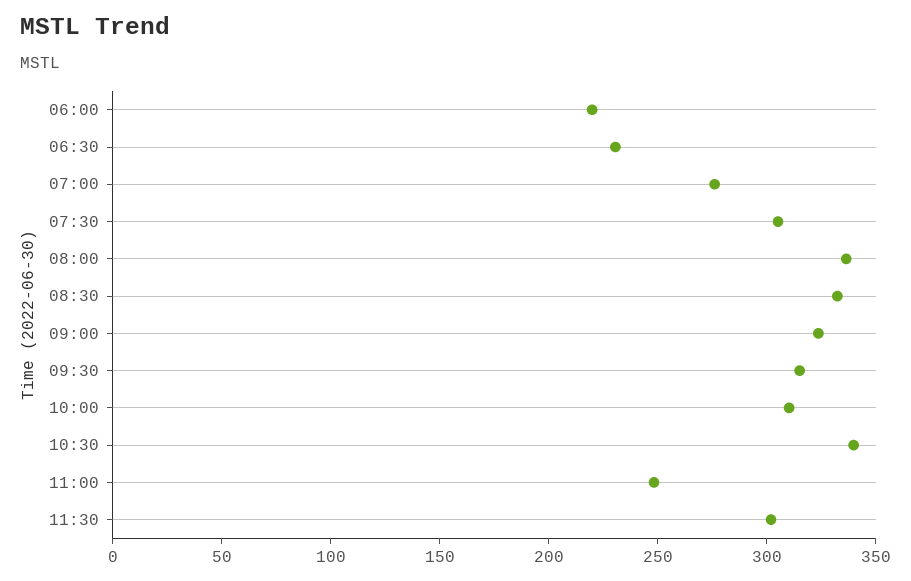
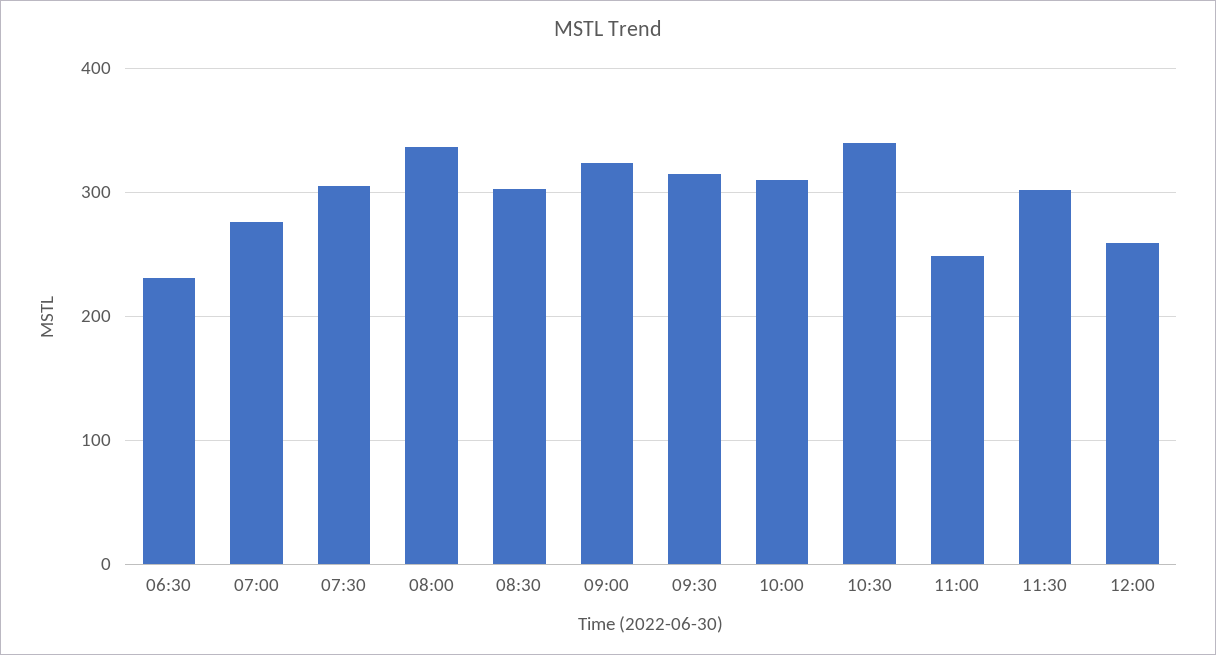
06:00: 220 -> none
08:30: 330 -> 300
12:00: none -> 260

